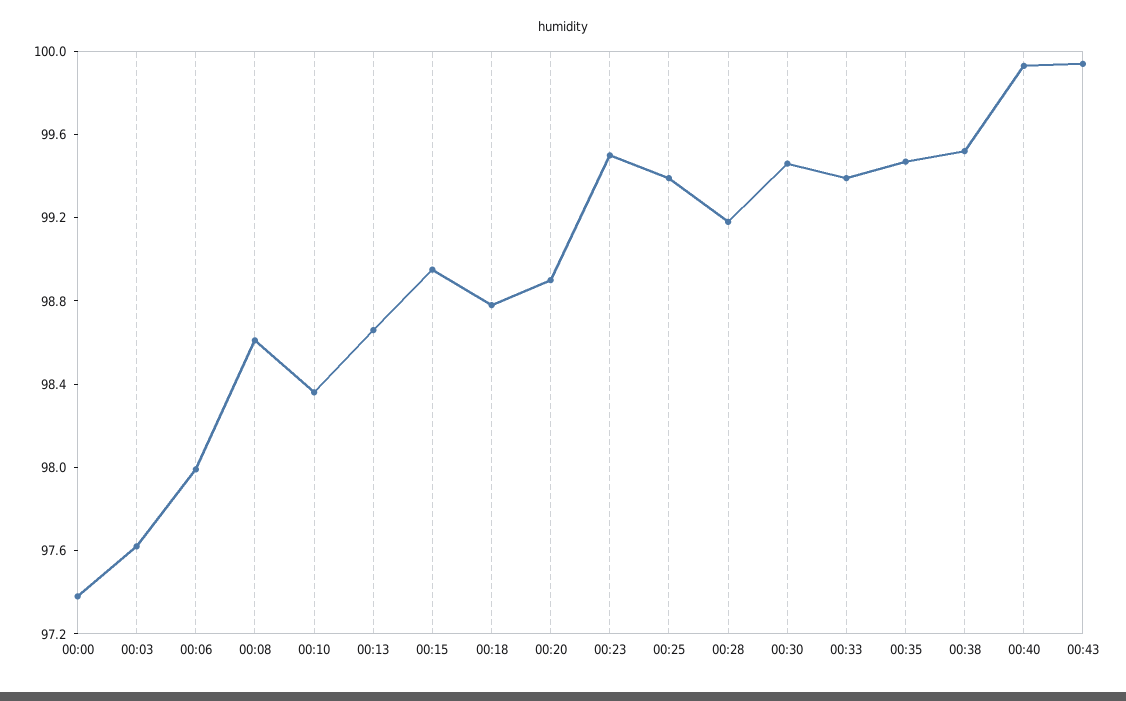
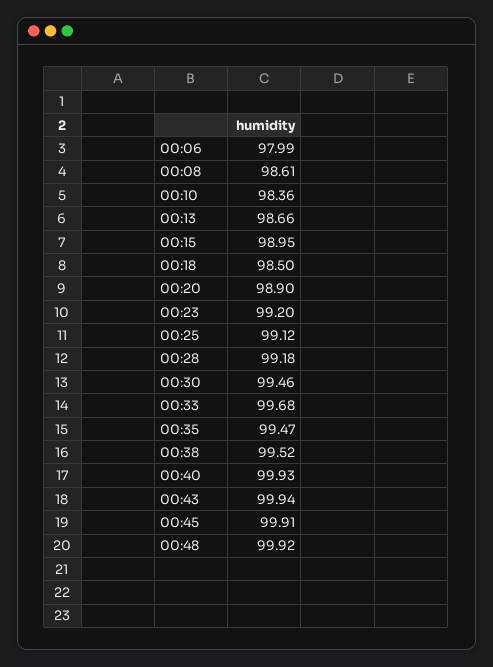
00:00: 97.4 -> none
00:03: 97.6 -> none
00:18: 98.8 -> 98.5
00:23: 99.5 -> 99.2
00:25: 99.4 -> 99.12
00:33: 99.4 -> 99.68
00:45: none -> 99.91
00:48: none -> 99.92

